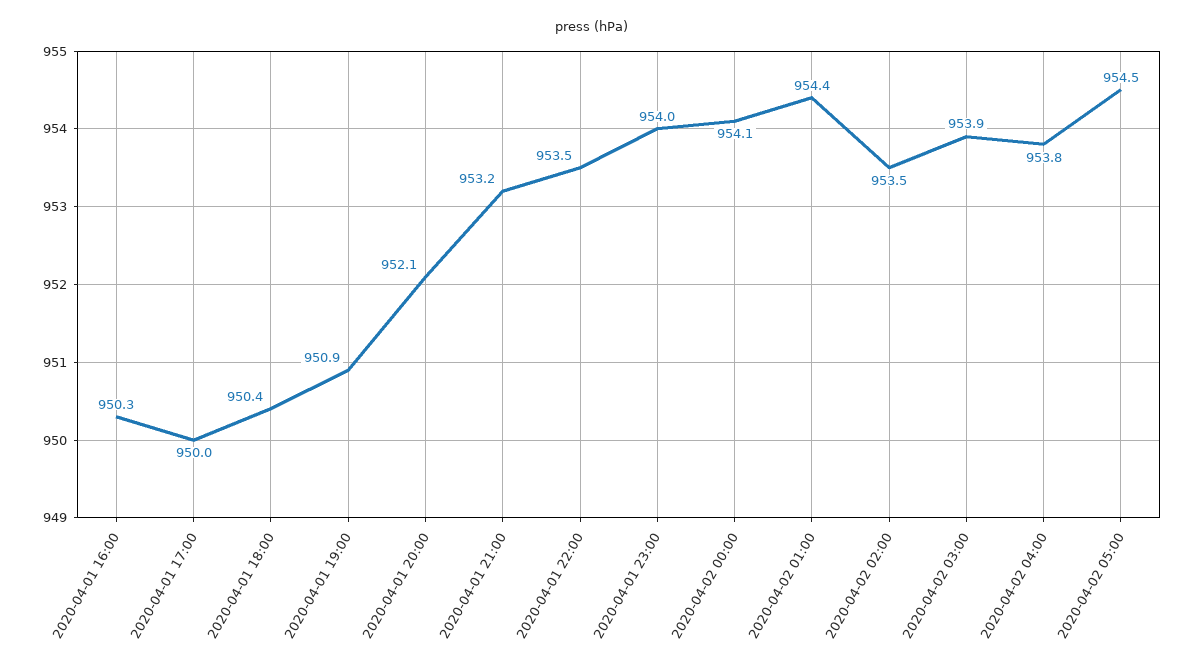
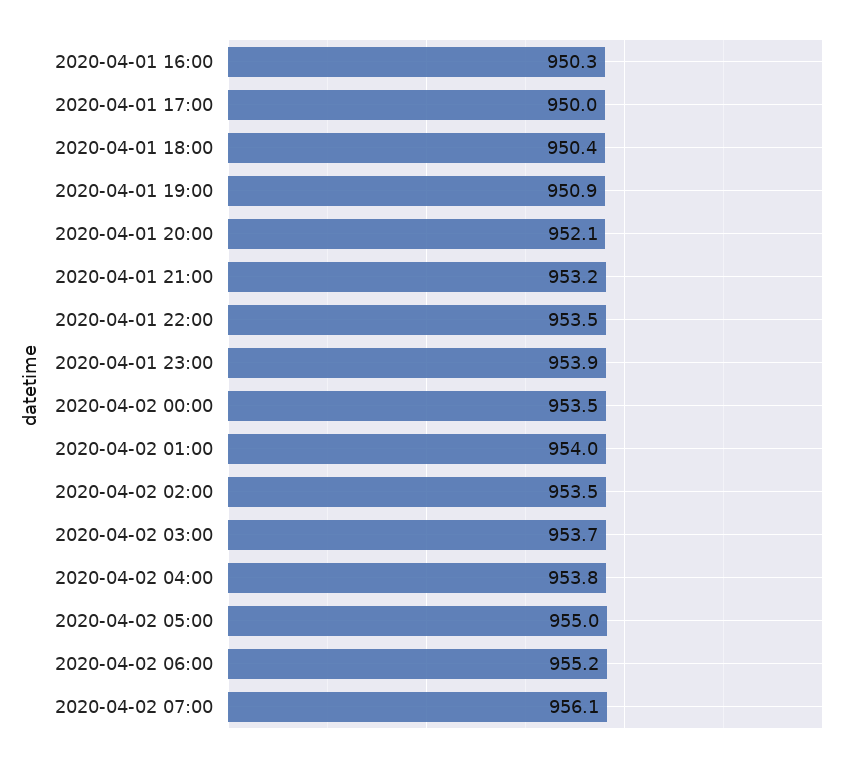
2020-04-01 23:00: 954 -> 953.9
2020-04-02 00:00: 954.1 -> 953.5
2020-04-02 01:00: 954.4 -> 954
2020-04-02 03:00: 953.9 -> 953.7
2020-04-02 05:00: 954.5 -> 955
2020-04-02 06:00: none -> 955.2
2020-04-02 07:00: none -> 956.1

